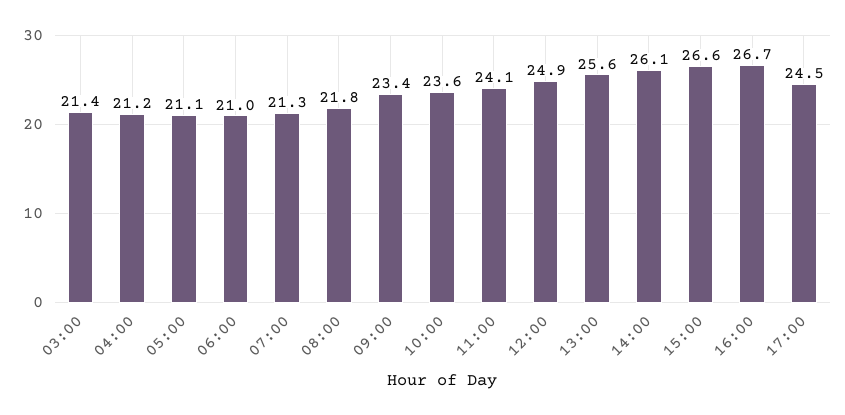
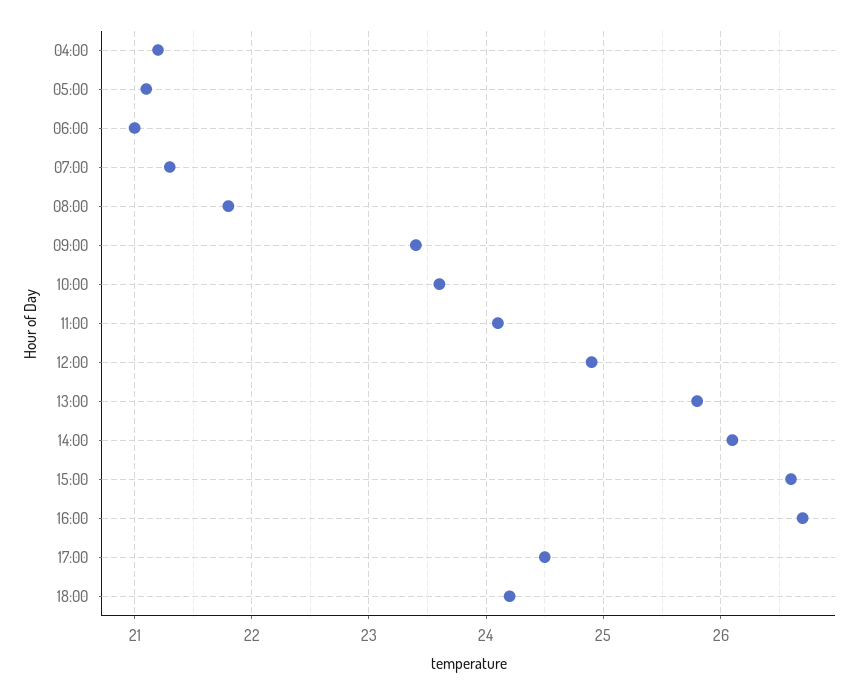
03:00: 21.4 -> none
13:00: 25.6 -> 25.8
18:00: none -> 24.2

